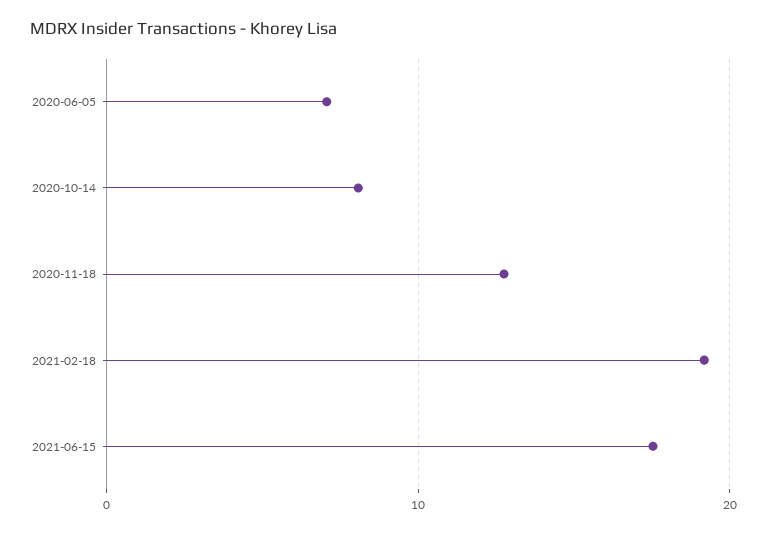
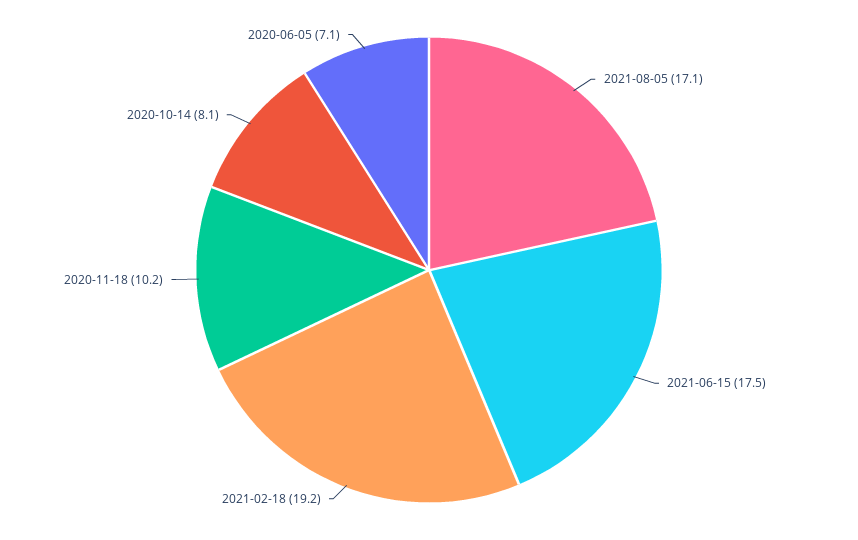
2020-11-18: 13 -> 10.2
2021-08-05: none -> 17.1

